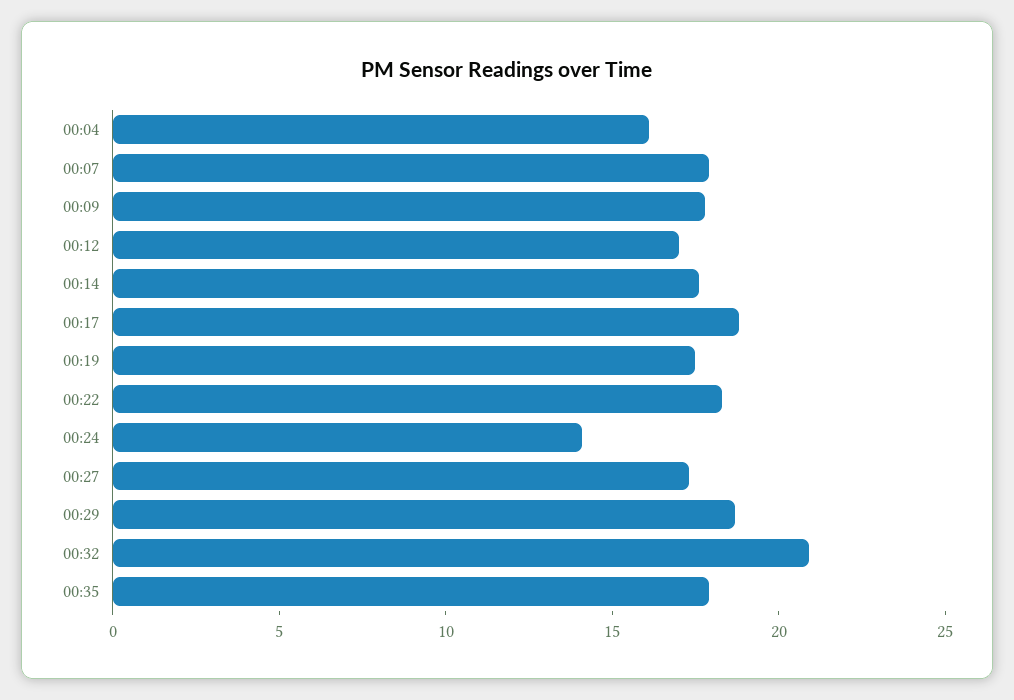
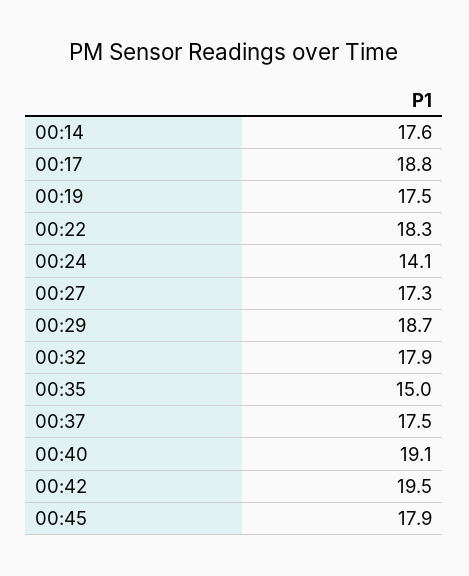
00:04: 16 -> none
00:07: 18 -> none
00:09: 18 -> none
00:12: 17 -> none
00:32: 21 -> 17.9
00:35: 18 -> 15
00:37: none -> 17.5
00:40: none -> 19.1
00:42: none -> 19.5
00:45: none -> 17.9

